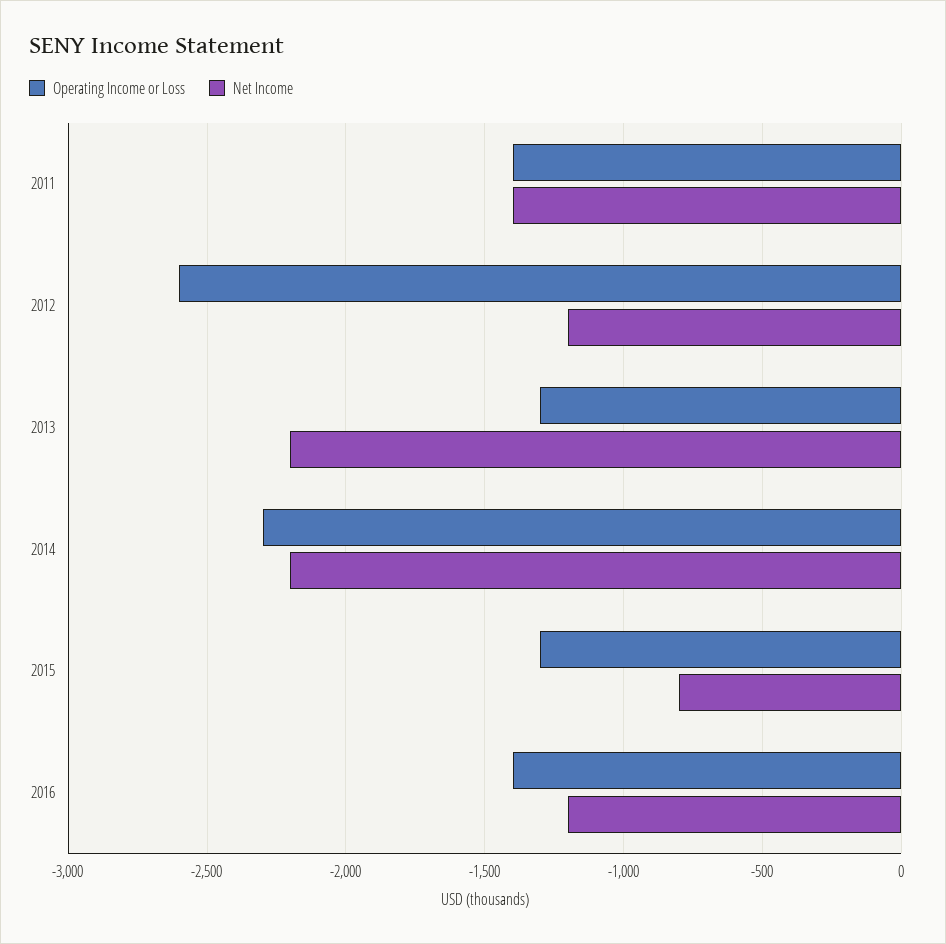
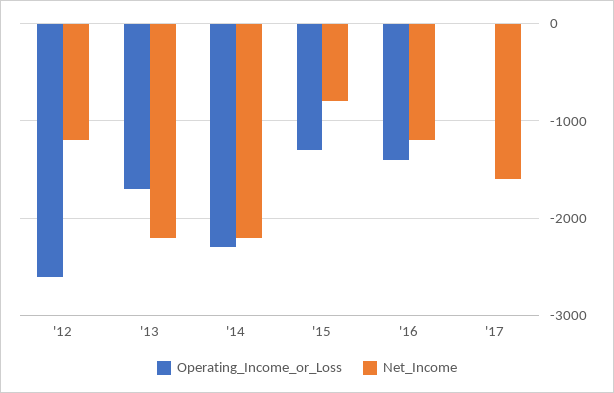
Operating Income or Loss, 2011: -1400 -> none
Net Income, 2011: -1400 -> none
Operating Income or Loss, 2013: -1300 -> -1700
Operating Income or Loss, '17: none -> 0
Net Income, '17: none -> -1600

